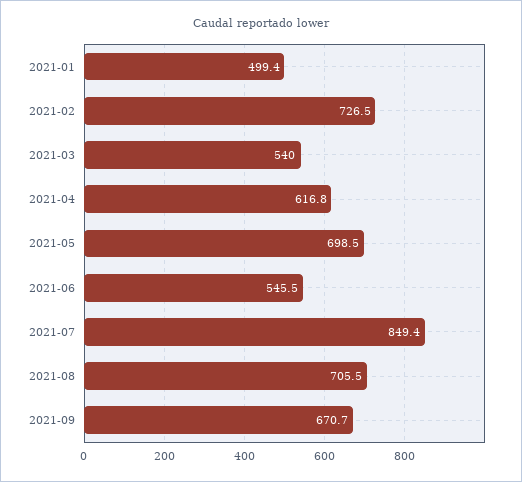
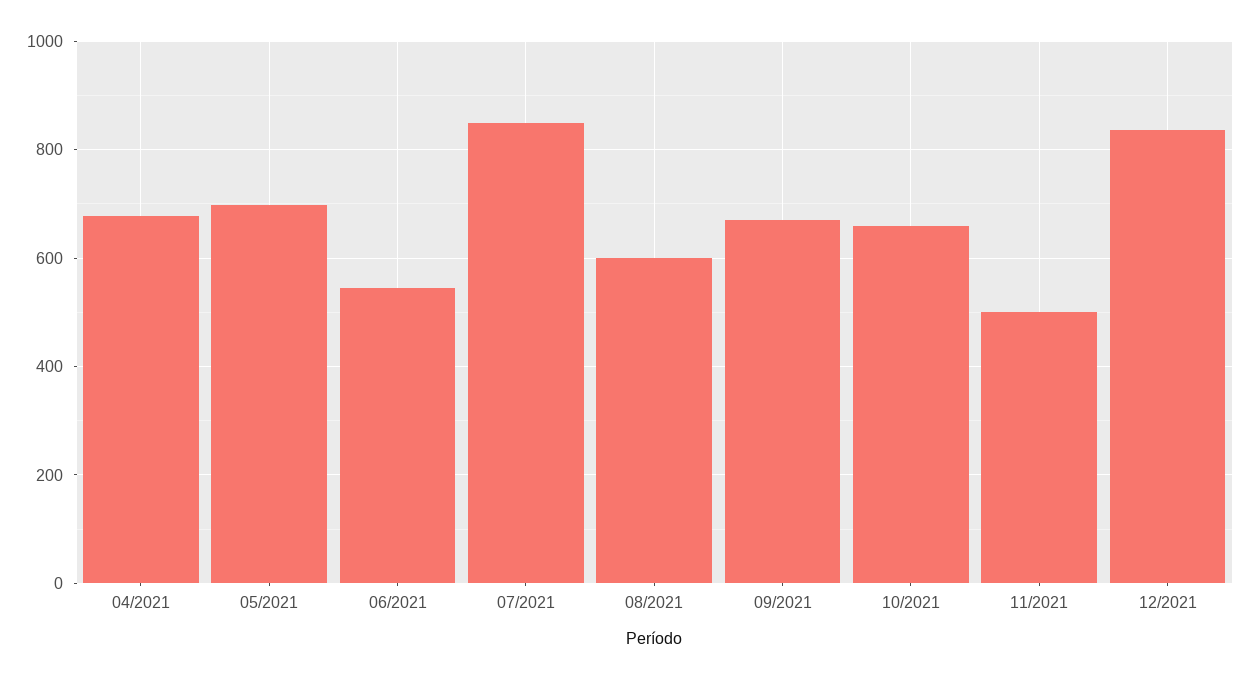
2021-01: 499.4 -> none
2021-02: 726.5 -> none
2021-03: 540 -> none
2021-04: 616.8 -> 680
2021-08: 705.5 -> 600
10/2021: none -> 660
11/2021: none -> 500
12/2021: none -> 840

